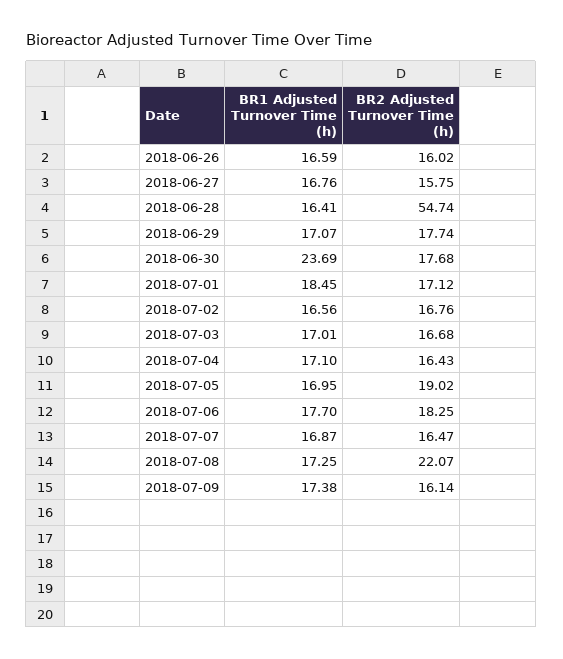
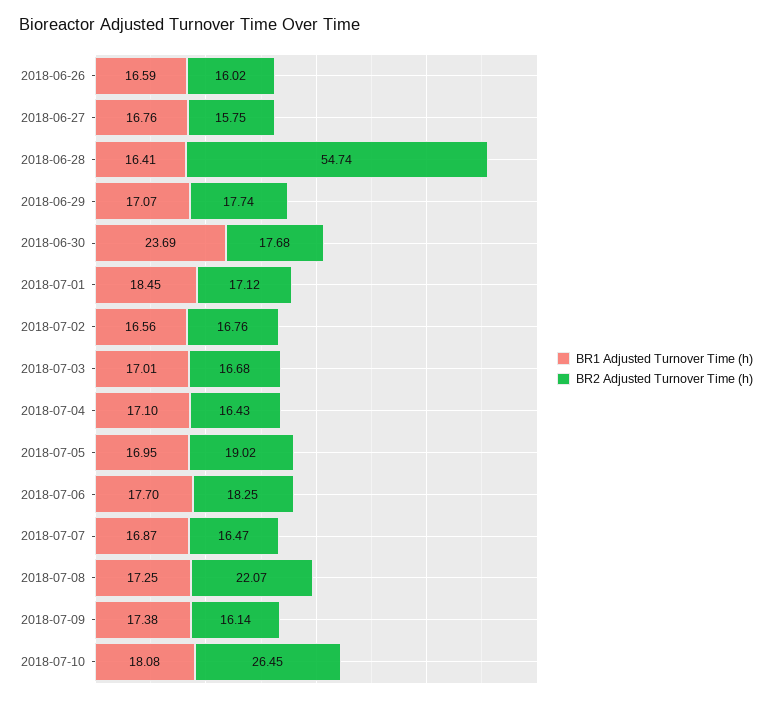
BR1 Adjusted Turnover Time (h), 2018-07-10: none -> 18.08
BR2 Adjusted Turnover Time (h), 2018-07-10: none -> 26.45

